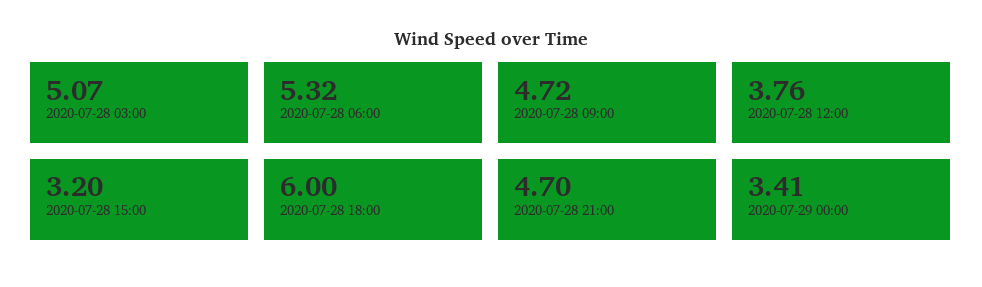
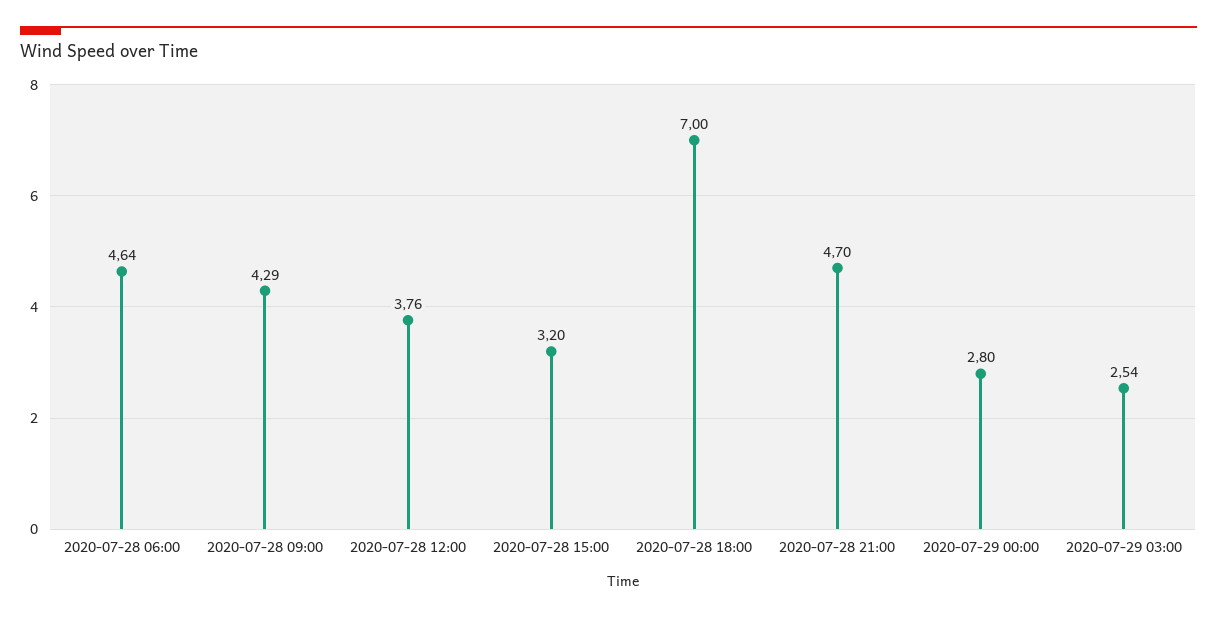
2020-07-28 03:00: 5.07 -> none
2020-07-28 06:00: 5.32 -> 4.64
2020-07-28 09:00: 4.72 -> 4.29
2020-07-28 18:00: 6 -> 7
2020-07-29 00:00: 3.41 -> 2.8
2020-07-29 03:00: none -> 2.54

